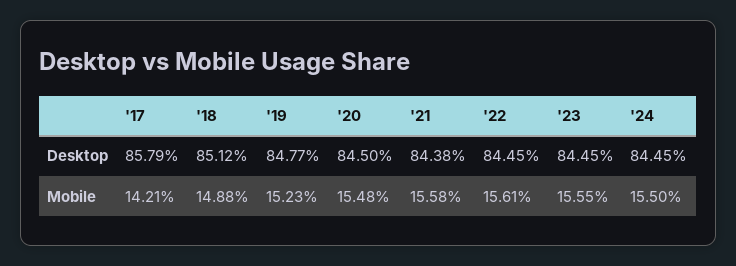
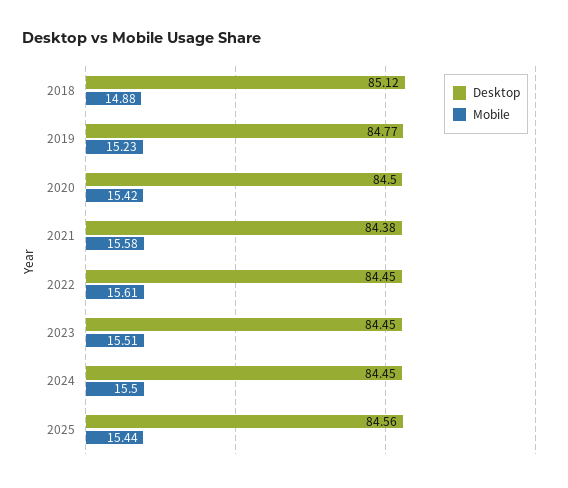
Desktop, '17: 85.79 -> none
Mobile, '17: 14.21 -> none
Mobile, '20: 15.48 -> 15.42
Mobile, '23: 15.55 -> 15.51
Desktop, 2025: none -> 84.56
Mobile, 2025: none -> 15.44

